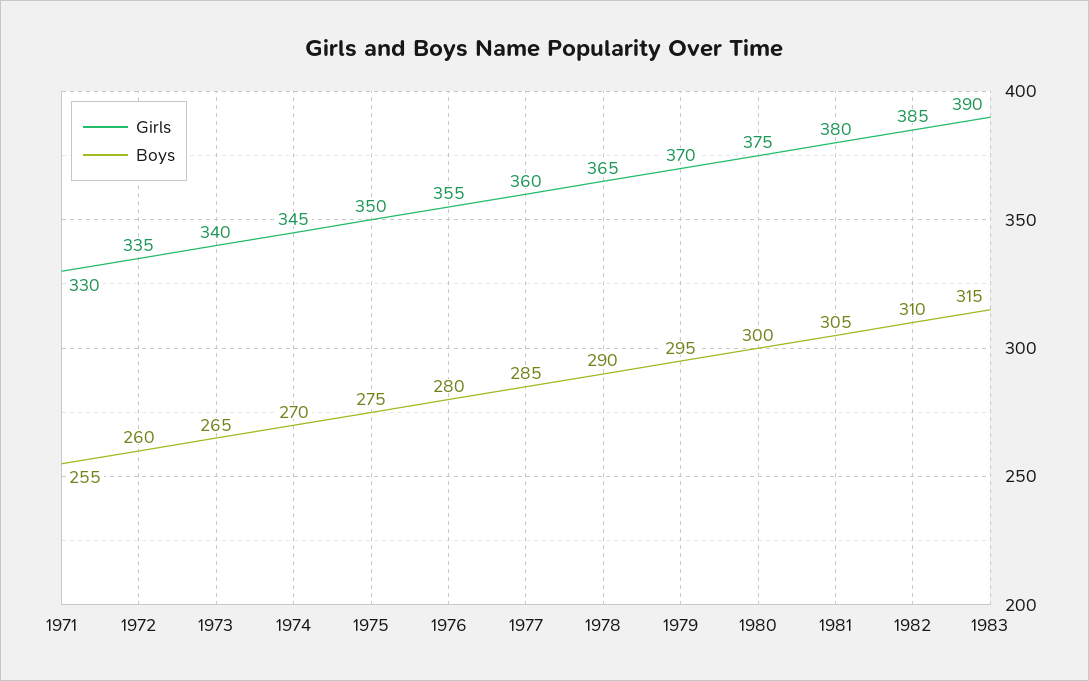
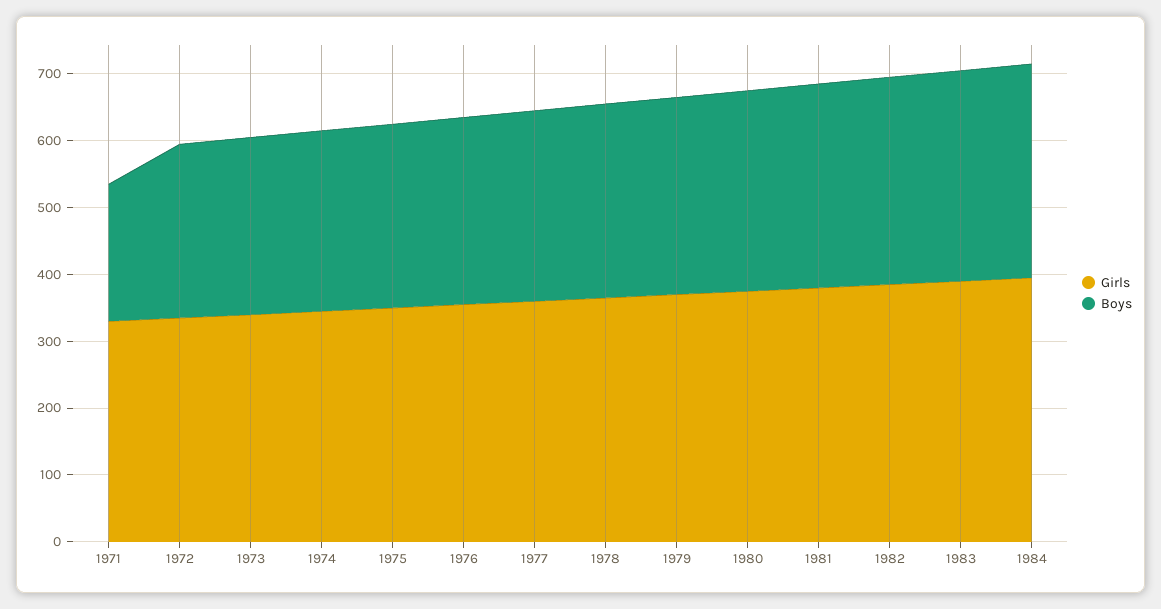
Boys, 1971: 255 -> 200
Girls, 1984: none -> 400
Boys, 1984: none -> 320

